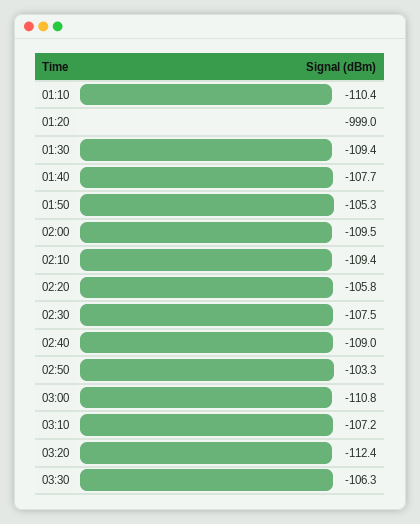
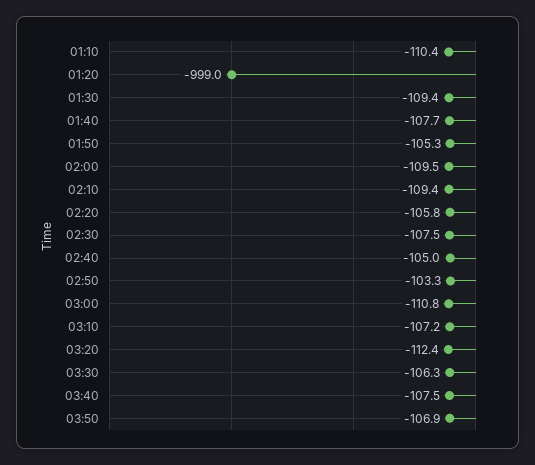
02:40: -109 -> -105
03:40: none -> -107.5
03:50: none -> -106.9

